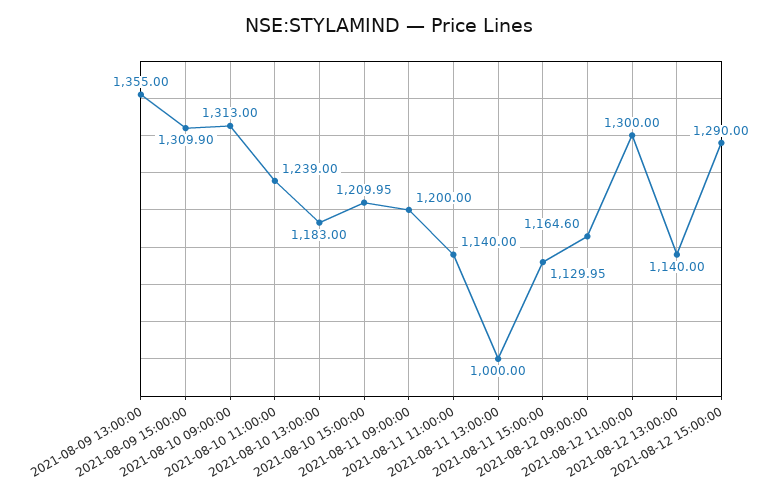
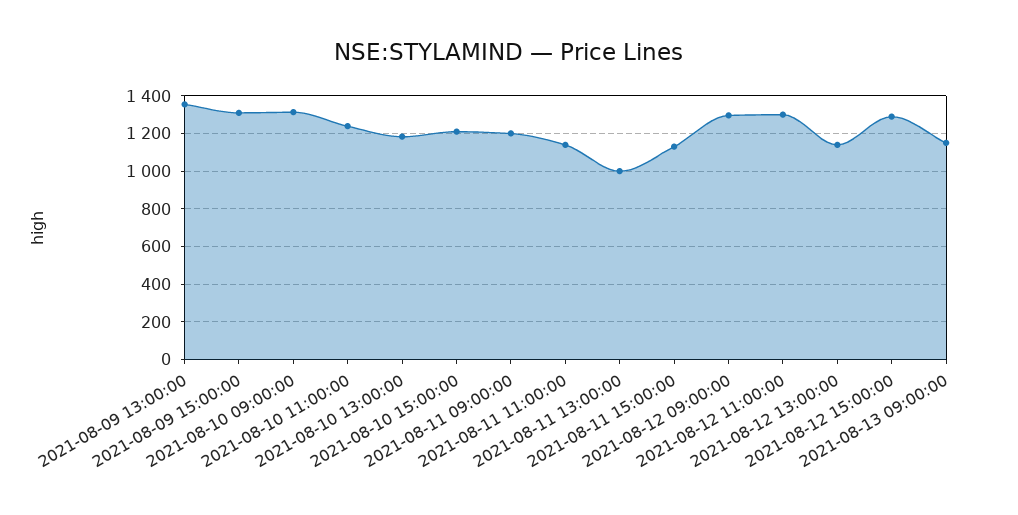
2021-08-12 09:00:00: 1164.6 -> 1300
2021-08-13 09:00:00: none -> 1150

